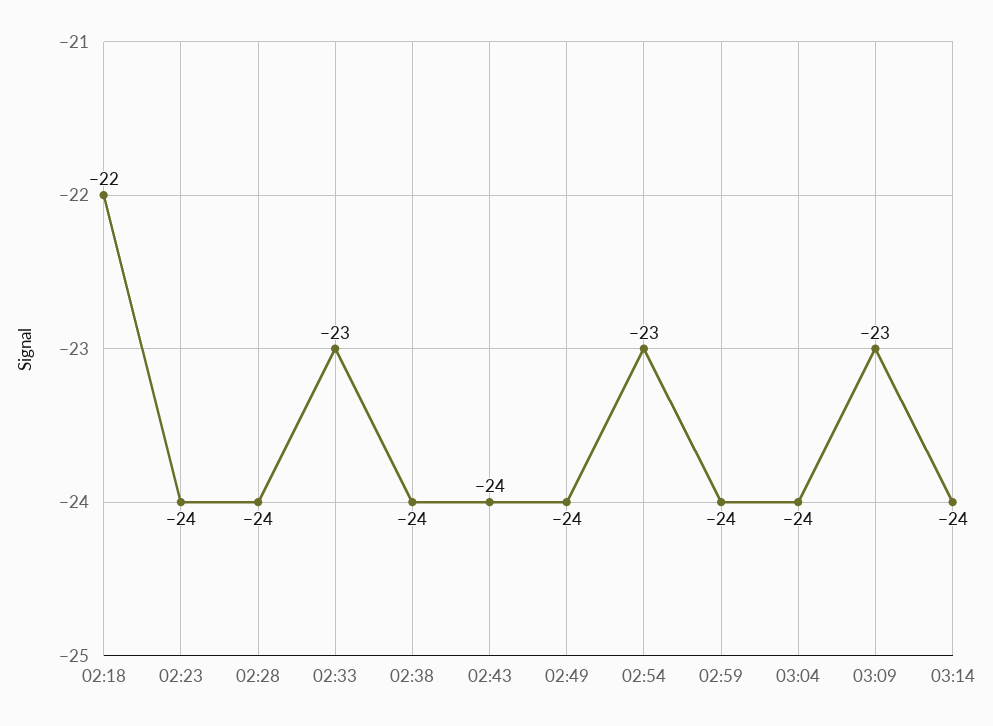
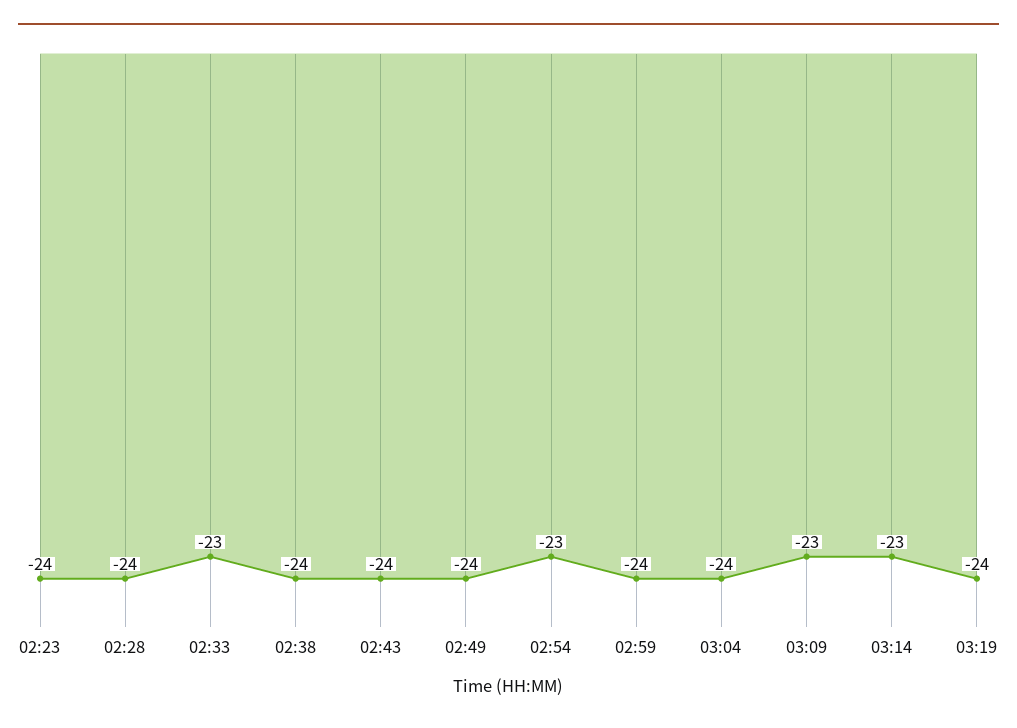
02:18: -22 -> none
03:14: -24 -> -23
03:19: none -> -24

